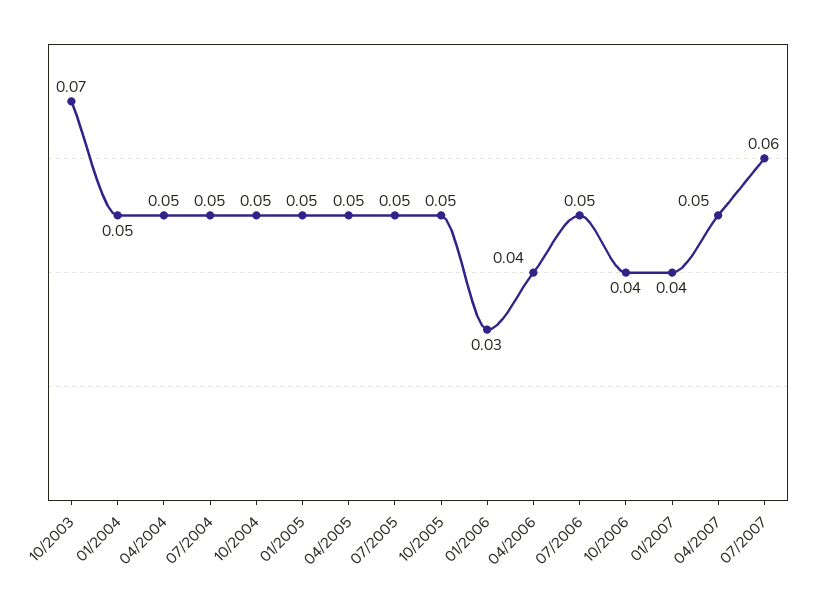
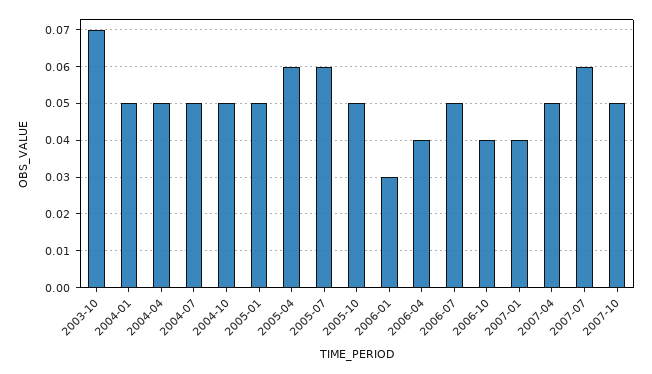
04/2005: 0.05 -> 0.06
07/2005: 0.05 -> 0.06
2007-10: none -> 0.05

